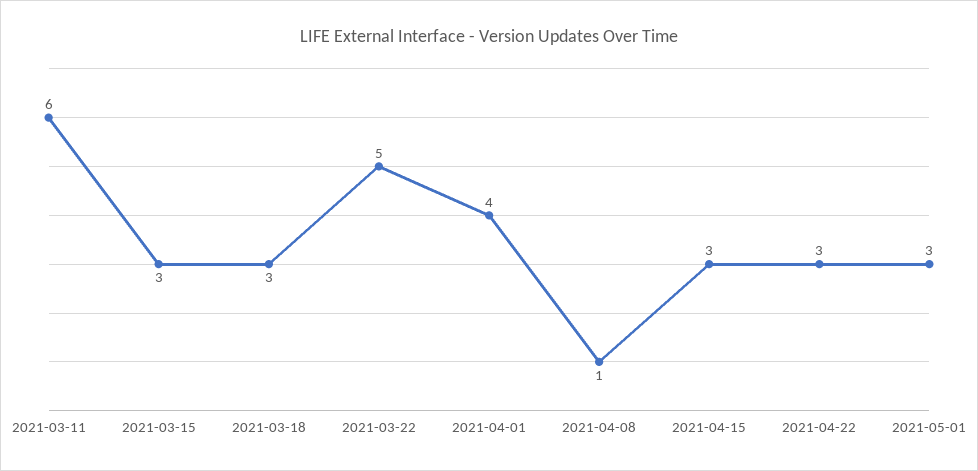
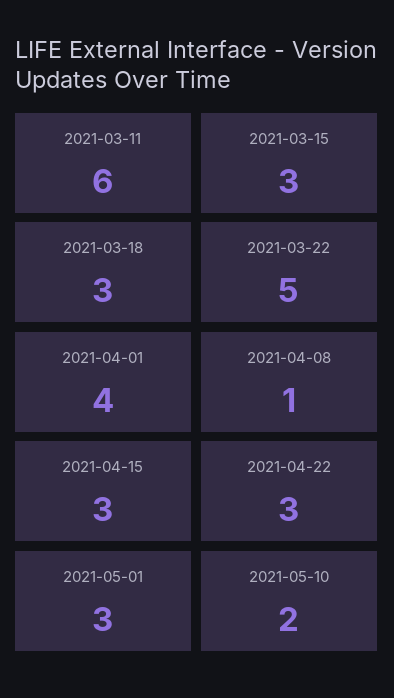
2021-05-10: none -> 2

